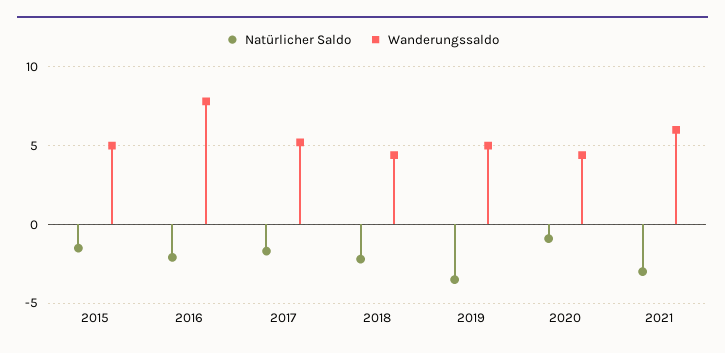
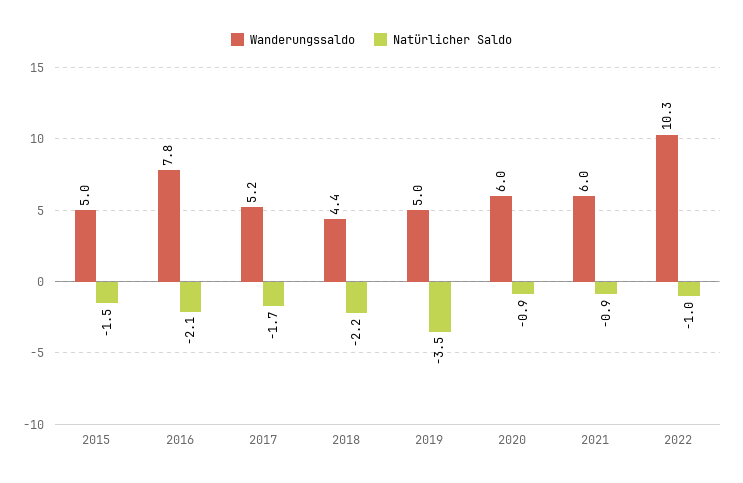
Wanderungssaldo, 2020: 4.5 -> 6
Natürlicher Saldo, 2021: -3 -> -0.9
Wanderungssaldo, 2022: none -> 10.3
Natürlicher Saldo, 2022: none -> -1

